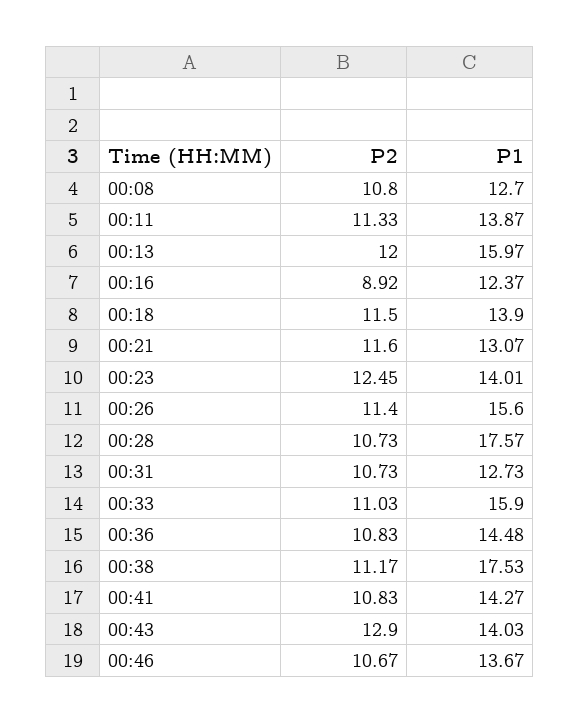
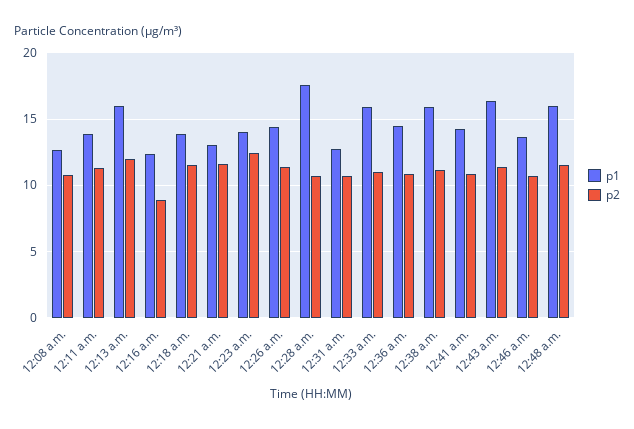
P1, 00:26: 15.6 -> 14.5
P1, 00:38: 17.53 -> 16
P2, 00:43: 12.9 -> 11.5
P1, 00:43: 14.03 -> 16.5
P1, 12:48 a.m.: none -> 16
P2, 12:48 a.m.: none -> 11.5

